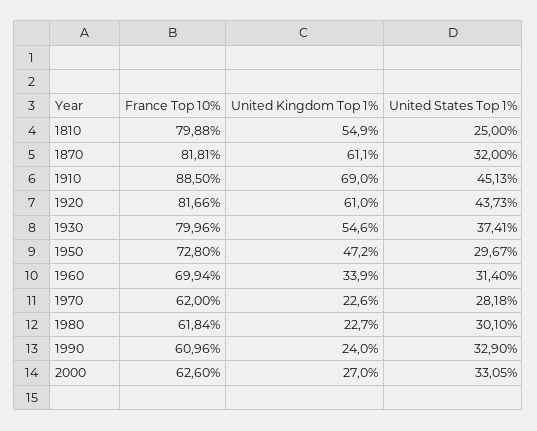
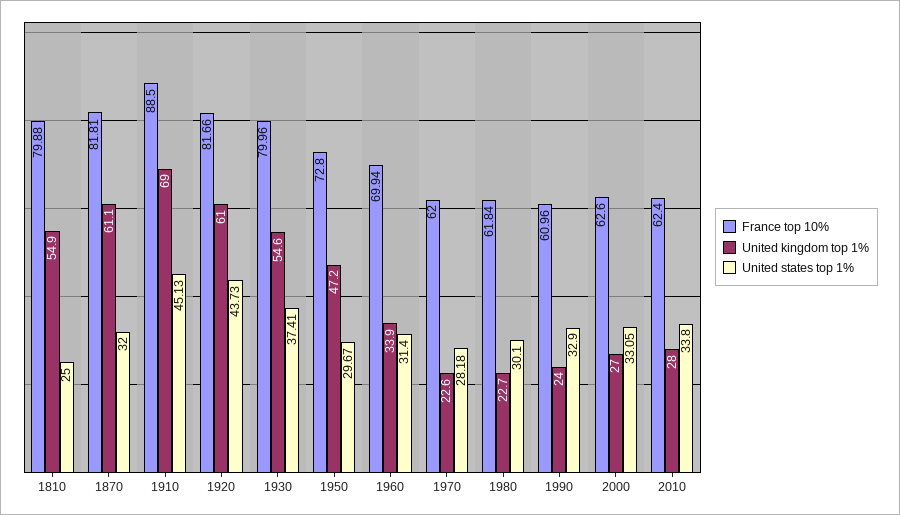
France Top 10%, 2010: none -> 62.4
United Kingdom Top 1%, 2010: none -> 28
United States Top 1%, 2010: none -> 33.8

